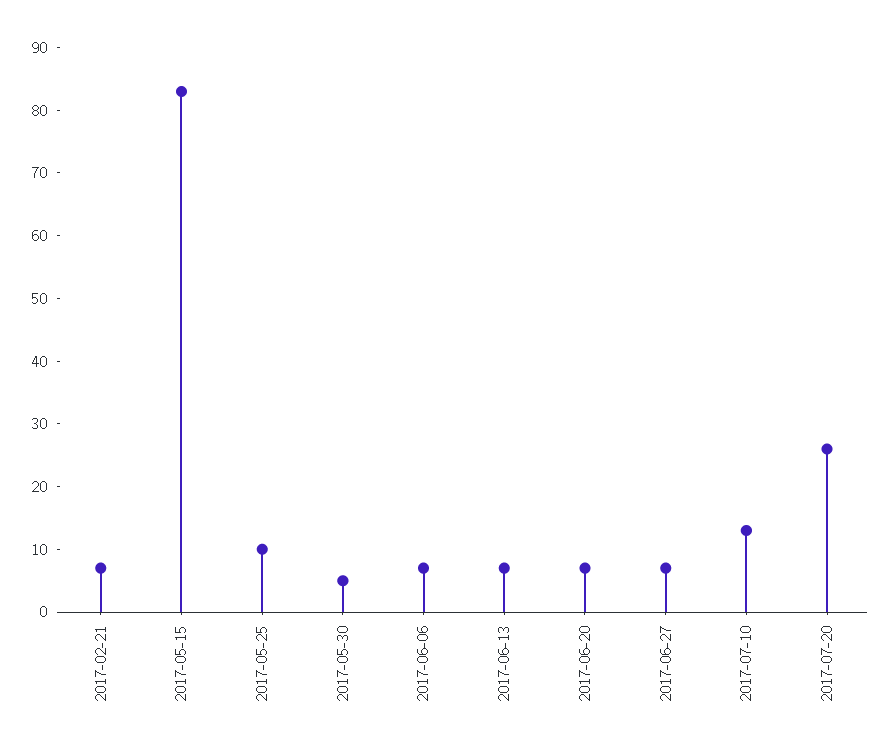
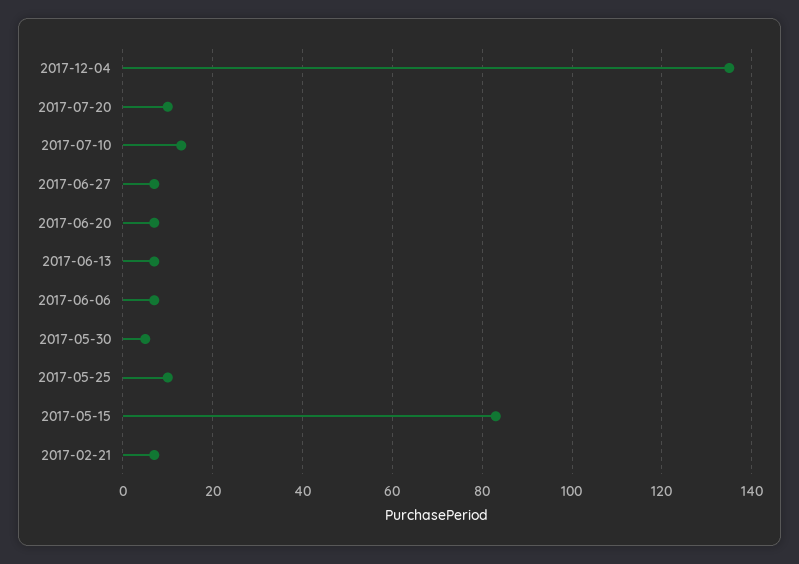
2017-07-20: 25 -> 10
2017-12-04: none -> 135

